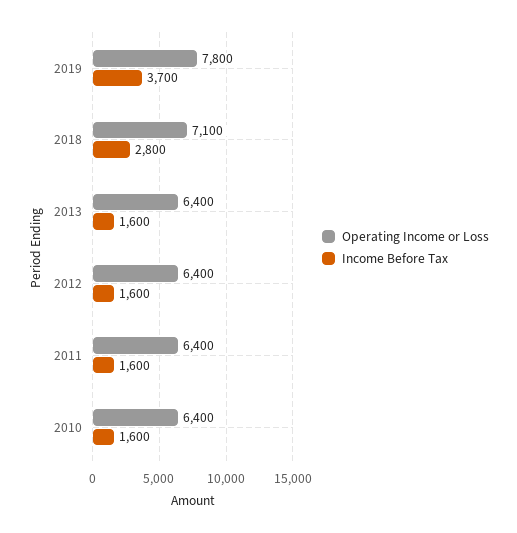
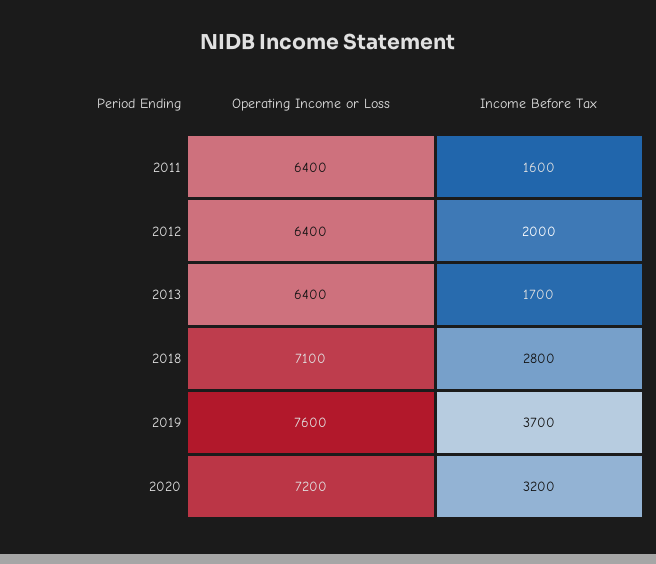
Operating Income or Loss, 2019: 7800 -> 7600
Income Before Tax, 2013: 1600 -> 1700
Income Before Tax, 2012: 1600 -> 2000
Operating Income or Loss, 2010: 6400 -> none
Income Before Tax, 2010: 1600 -> none
Operating Income or Loss, 2020: none -> 7200
Income Before Tax, 2020: none -> 3200

